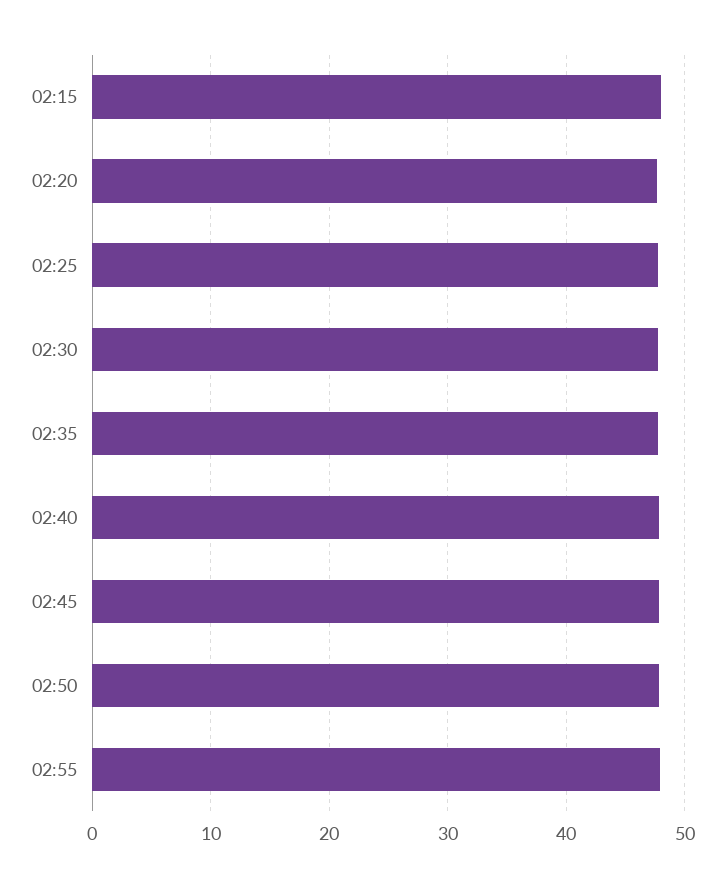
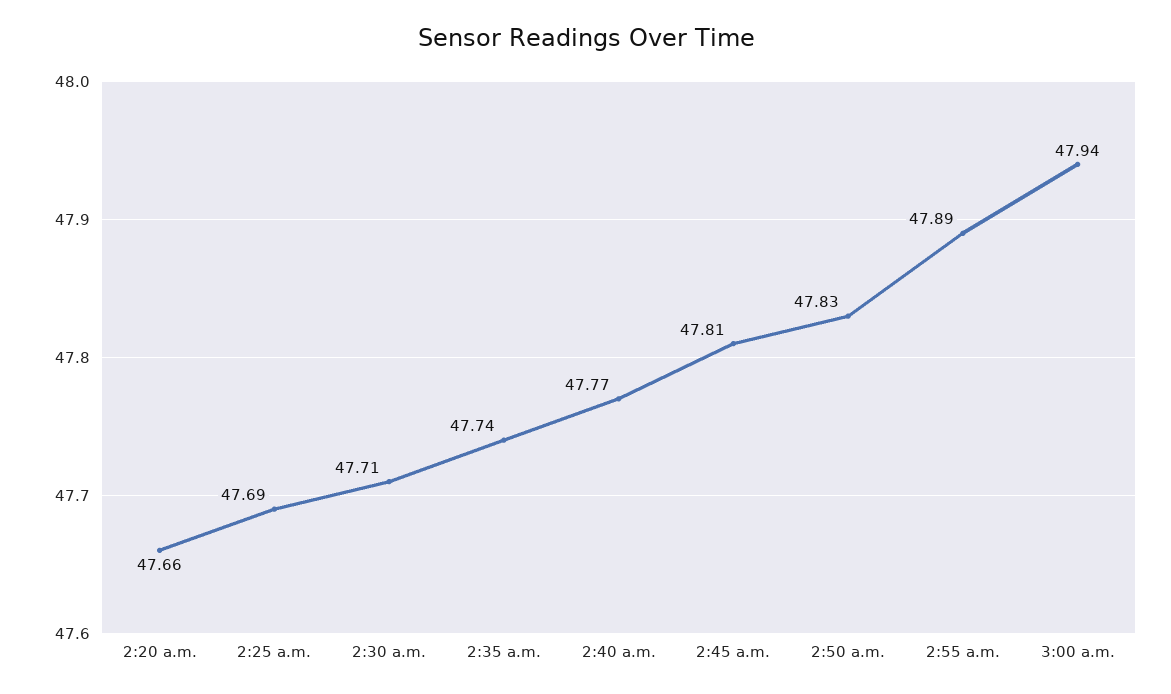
02:15: 48 -> none
3:00 a.m.: none -> 47.94

